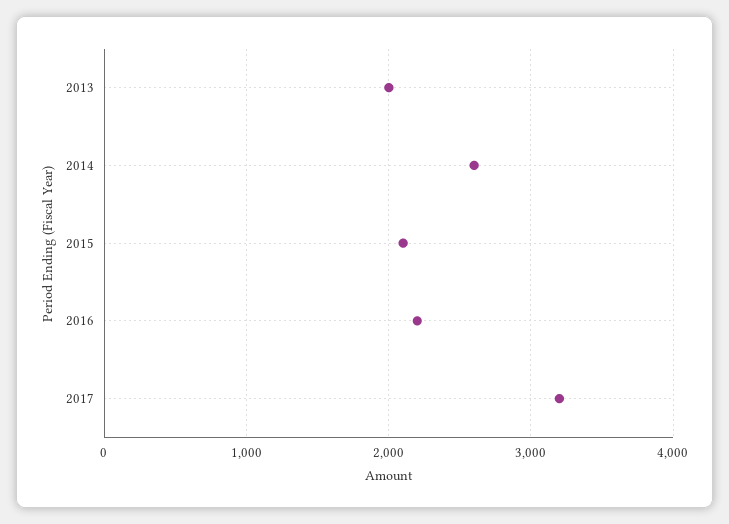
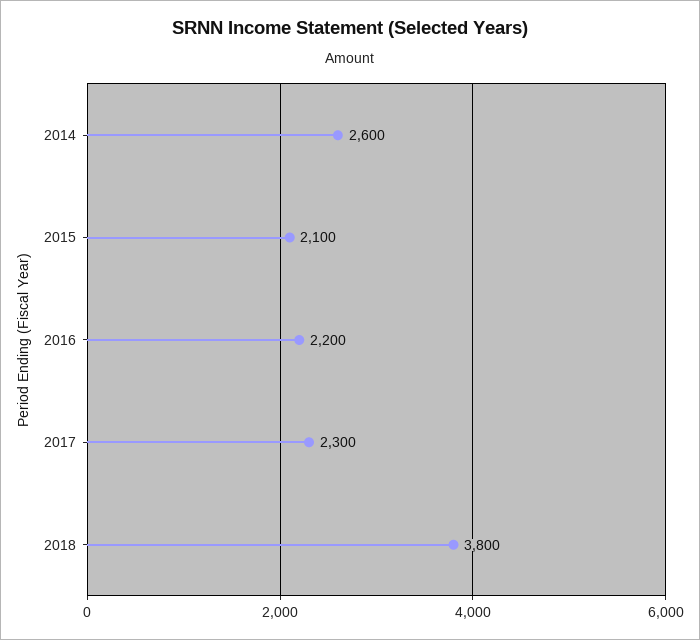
2013: 2000 -> none
2017: 3200 -> 2300
2018: none -> 3800

